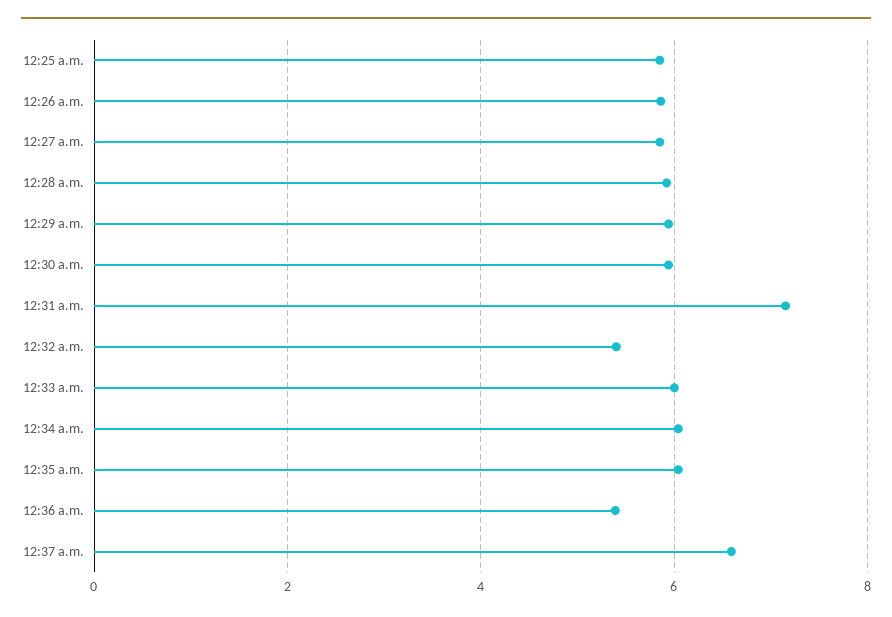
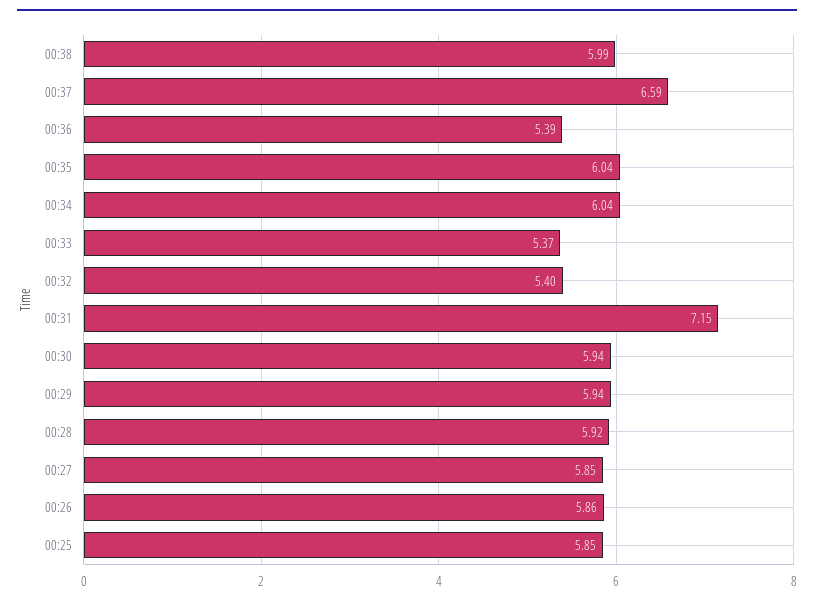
12:33 a.m.: 6 -> 5.37
00:38: none -> 5.99

